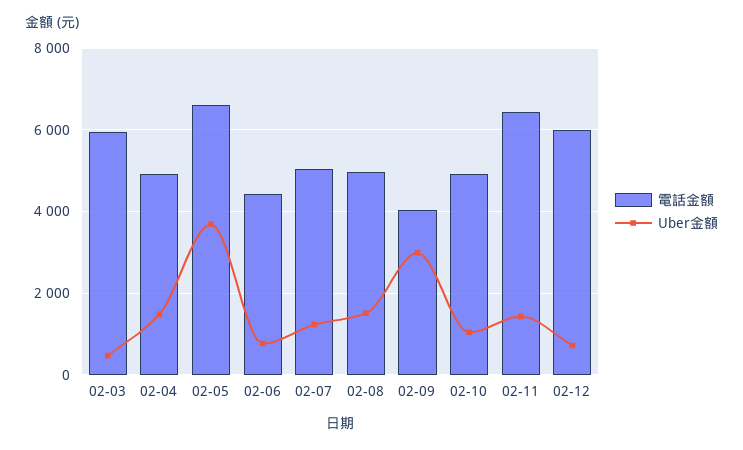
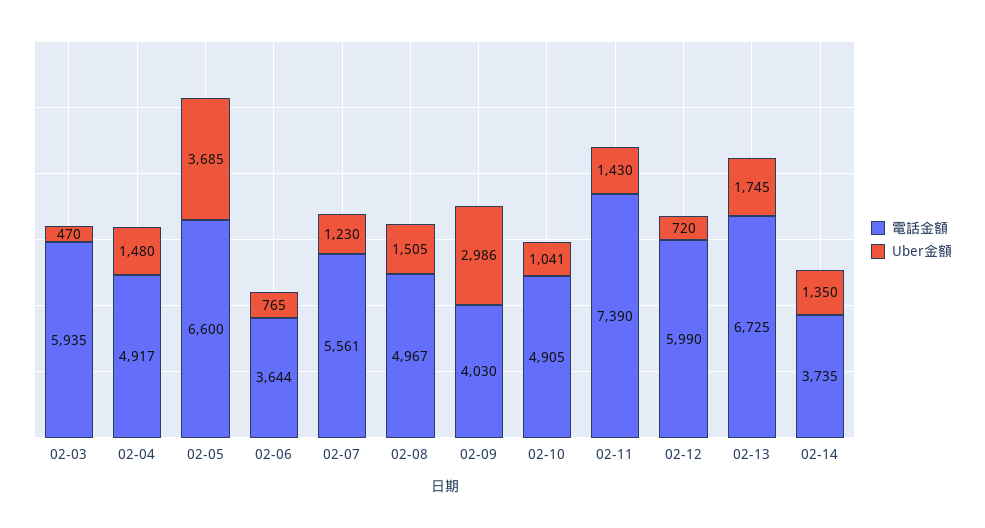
電話金額, 02-06: 4400 -> 3644
電話金額, 02-07: 5000 -> 5561
電話金額, 02-11: 6400 -> 7390
電話金額, 02-13: none -> 6725
Uber金額, 02-13: none -> 1745
電話金額, 02-14: none -> 3735
Uber金額, 02-14: none -> 1350

